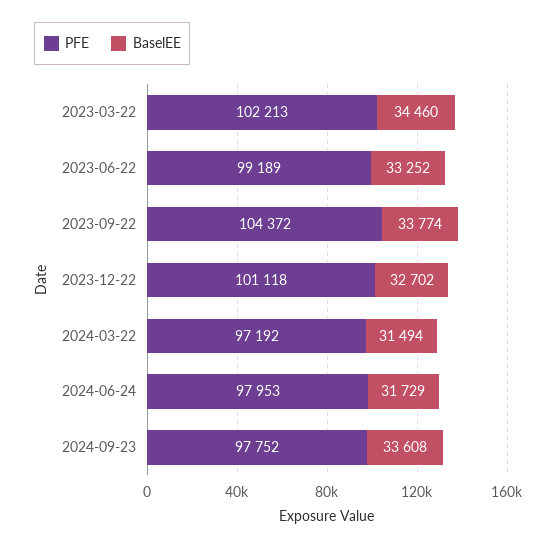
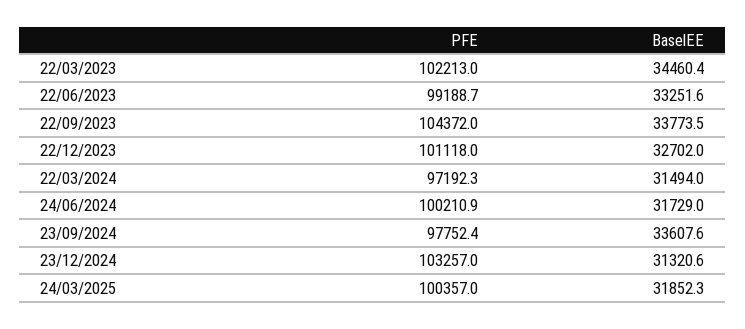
PFE, 2024-06-24: 97953 -> 100210.9
PFE, 23/12/2024: none -> 103257
BaselEE, 23/12/2024: none -> 31320.6
PFE, 24/03/2025: none -> 100357
BaselEE, 24/03/2025: none -> 31852.3

